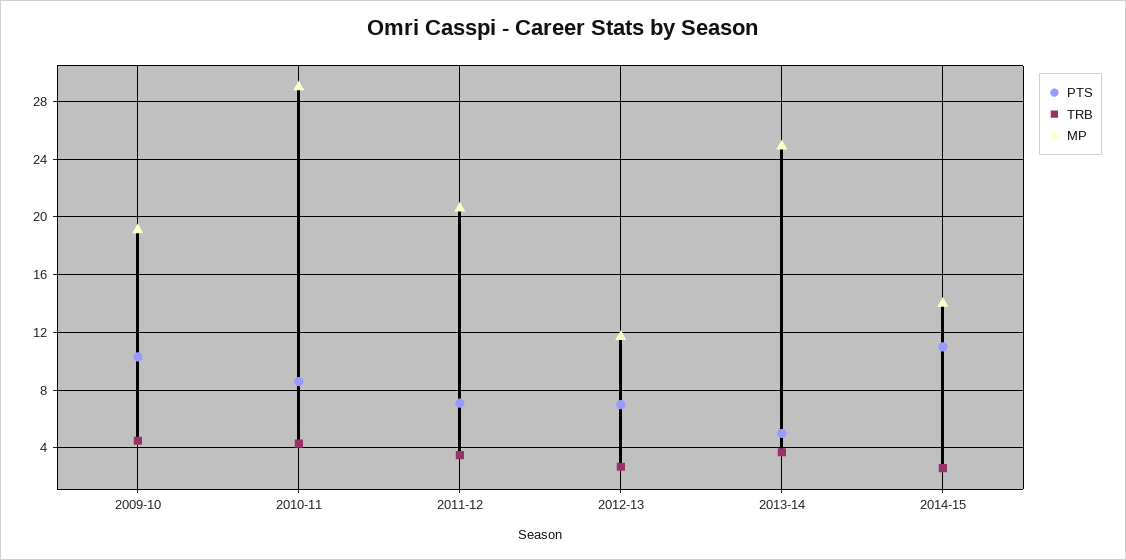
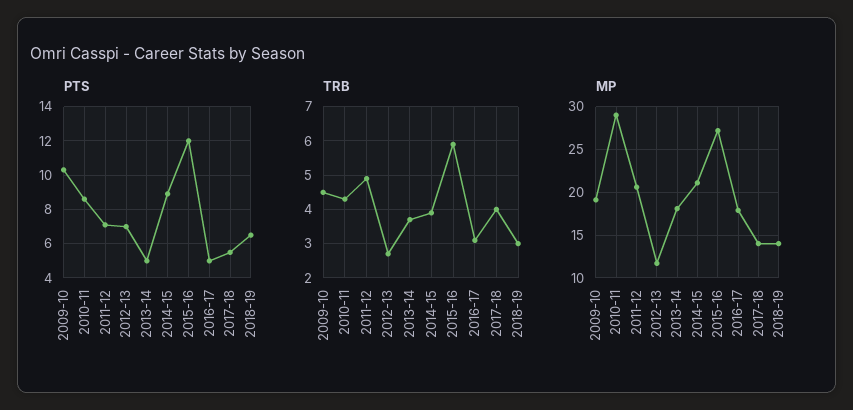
TRB, 2011-12: 3.5 -> 5
MP, 2013-14: 25 -> 18
PTS, 2014-15: 11 -> 9
TRB, 2014-15: 2.5 -> 4
MP, 2014-15: 14 -> 21
PTS, 2015-16: none -> 12
PTS, 2016-17: none -> 5
PTS, 2017-18: none -> 5.5
PTS, 2018-19: none -> 6.5
TRB, 2015-16: none -> 6
TRB, 2016-17: none -> 3
TRB, 2017-18: none -> 4
TRB, 2018-19: none -> 3
MP, 2015-16: none -> 27
MP, 2016-17: none -> 18
MP, 2017-18: none -> 14
MP, 2018-19: none -> 14

